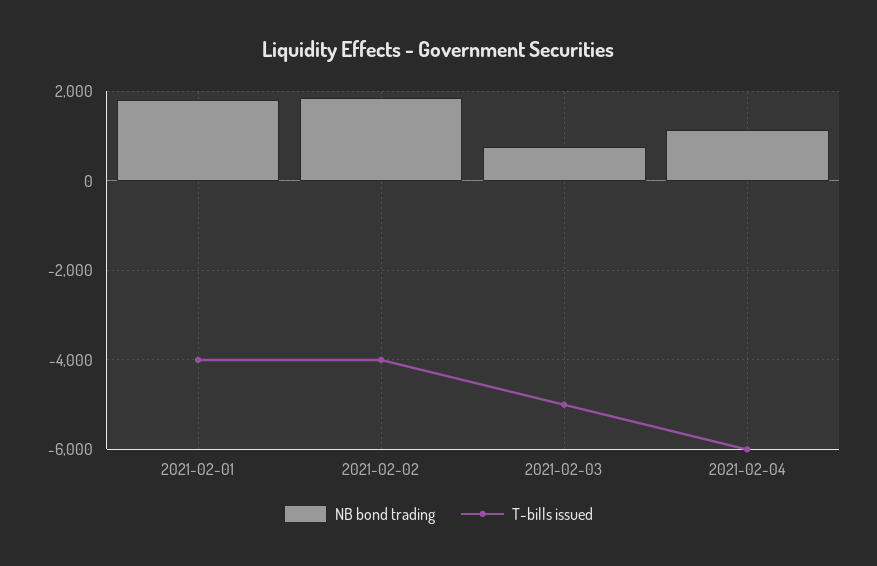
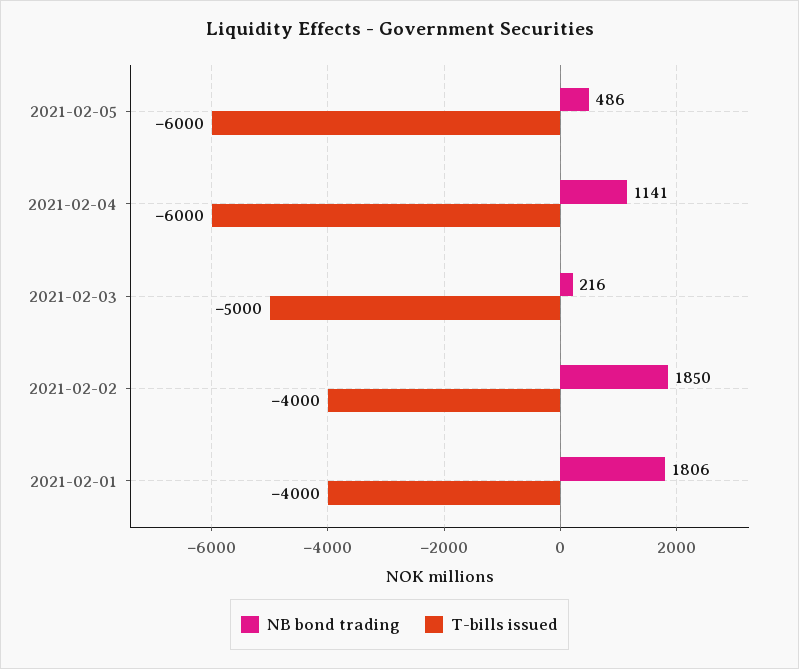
NB bond trading, 2021-02-03: 800 -> 216
NB bond trading, 2021-02-05: none -> 486
T-bills issued, 2021-02-05: none -> -6000

